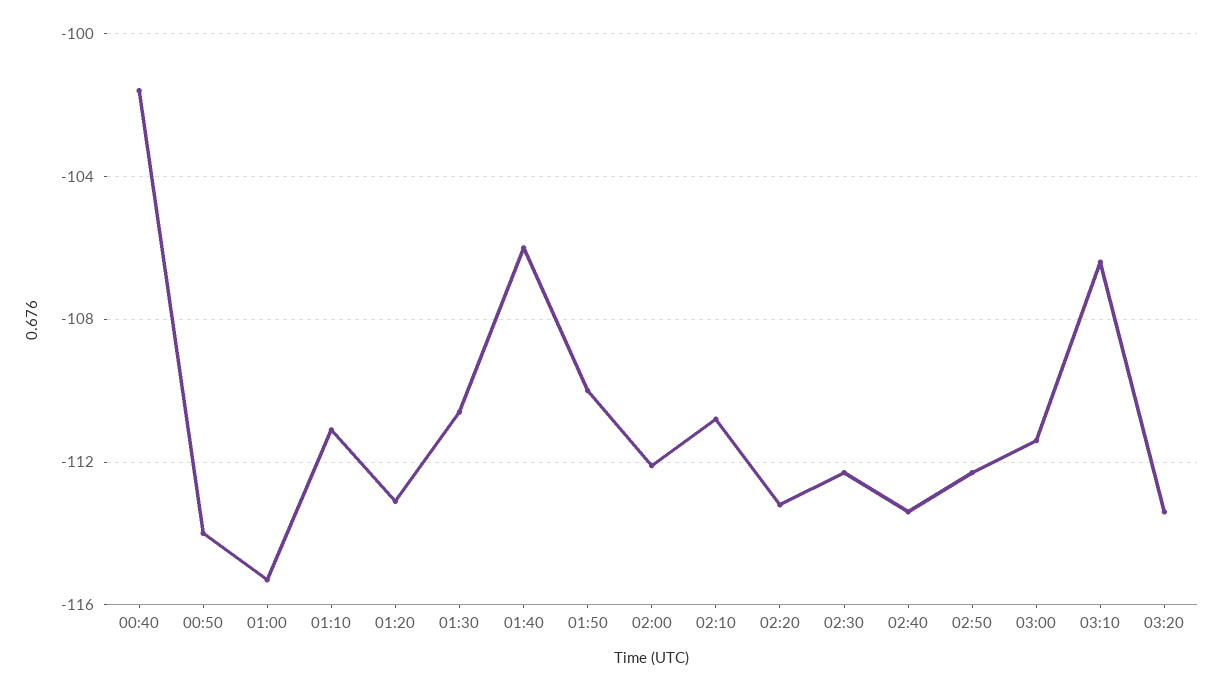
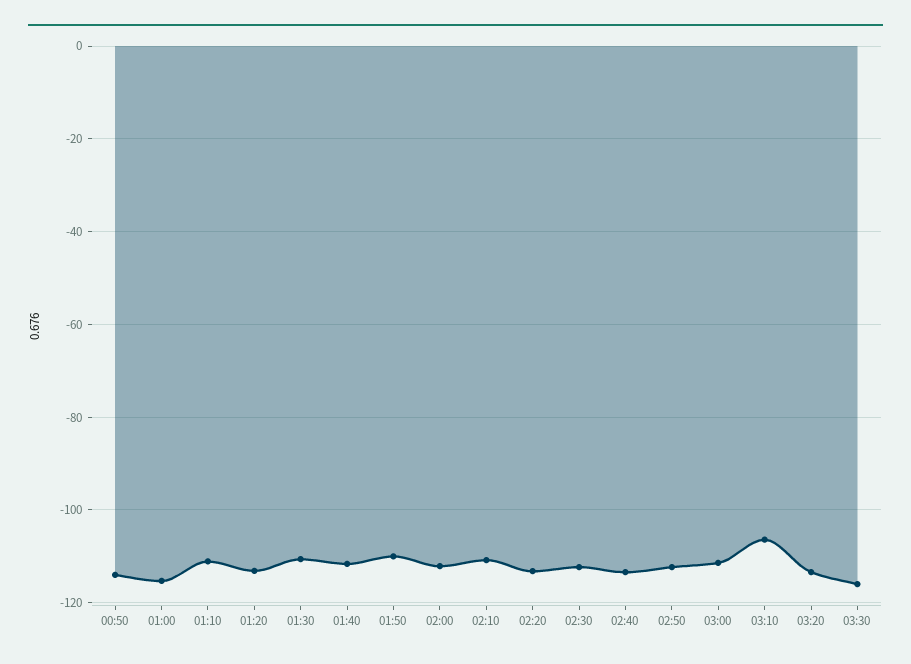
00:40: -101.5 -> none
01:40: -106 -> -112
03:30: none -> -116

